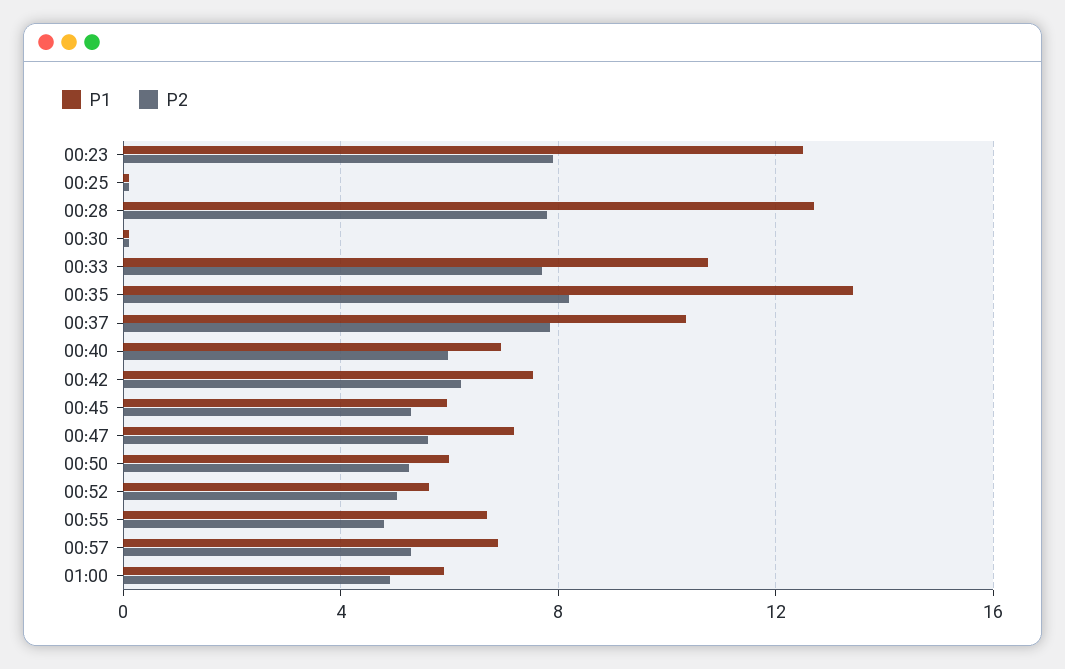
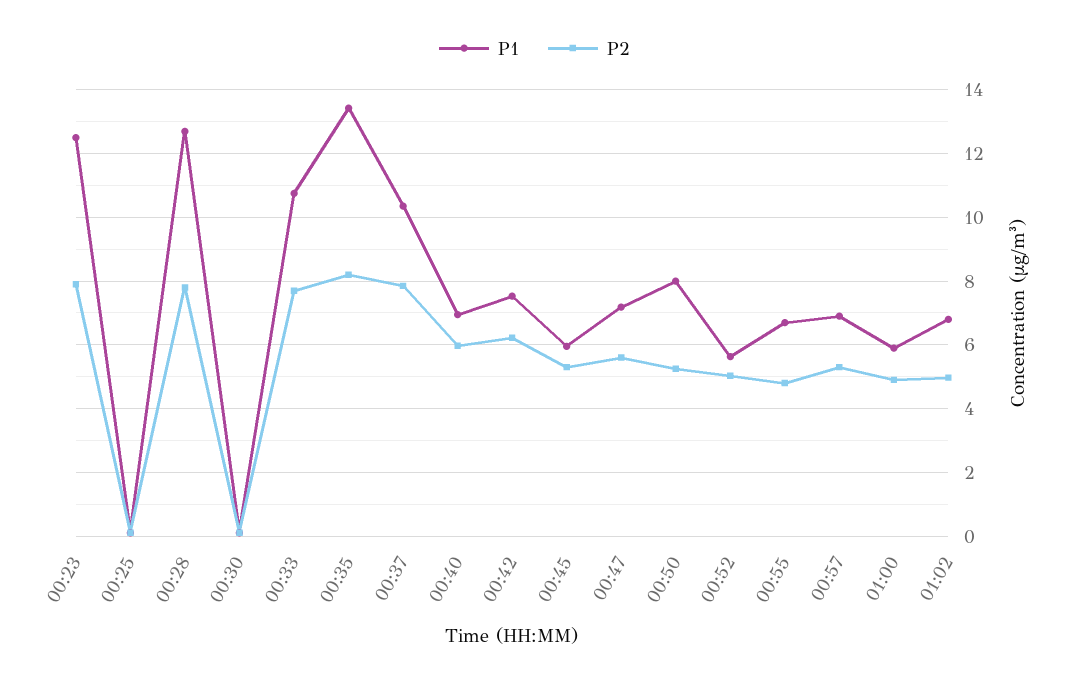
P1, 00:50: 6 -> 8
P1, 01:02: none -> 6.8
P2, 01:02: none -> 5

